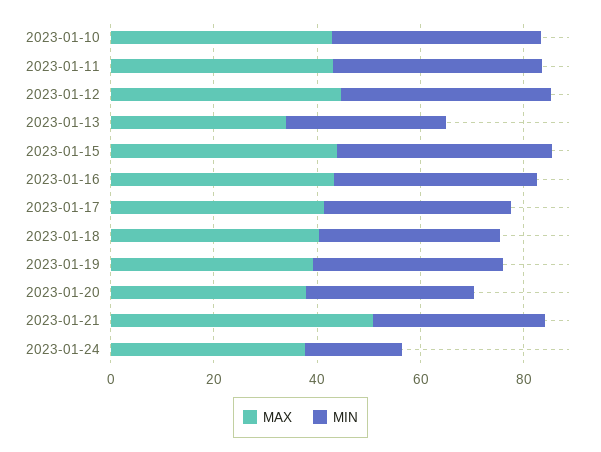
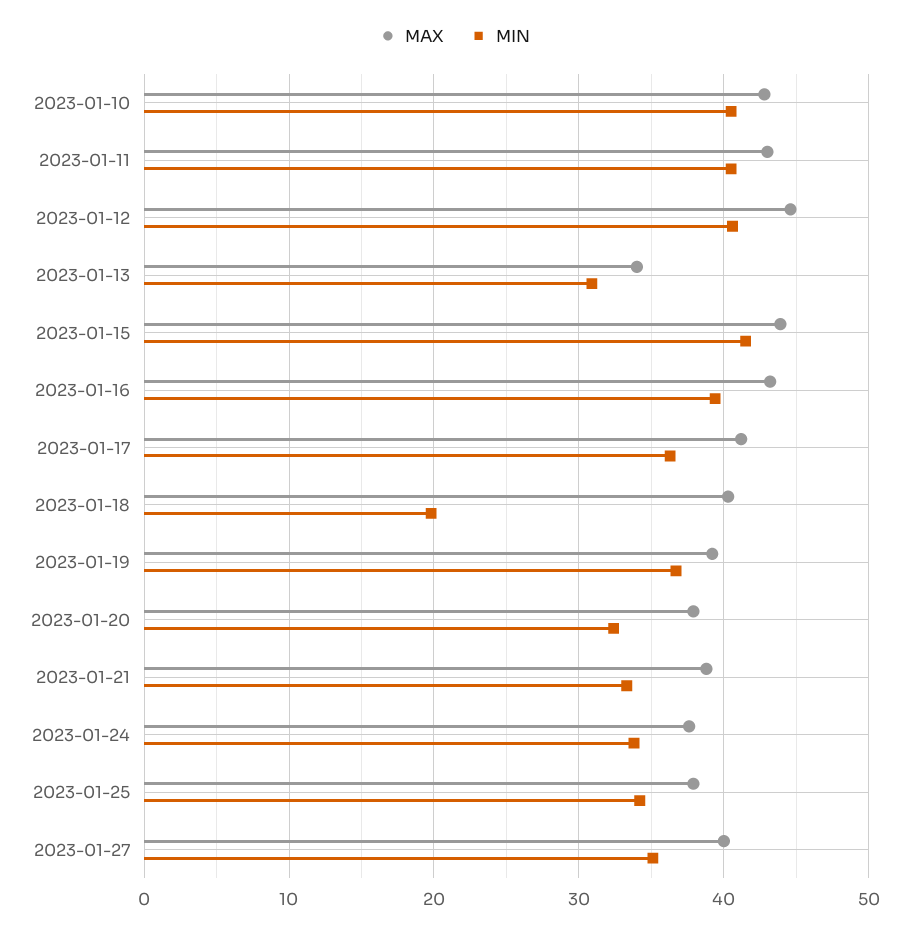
MIN, 2023-01-18: 35 -> 20
MAX, 2023-01-21: 50 -> 39
MIN, 2023-01-24: 20 -> 34
MAX, 2023-01-25: none -> 38
MIN, 2023-01-25: none -> 34
MAX, 2023-01-27: none -> 40
MIN, 2023-01-27: none -> 35

